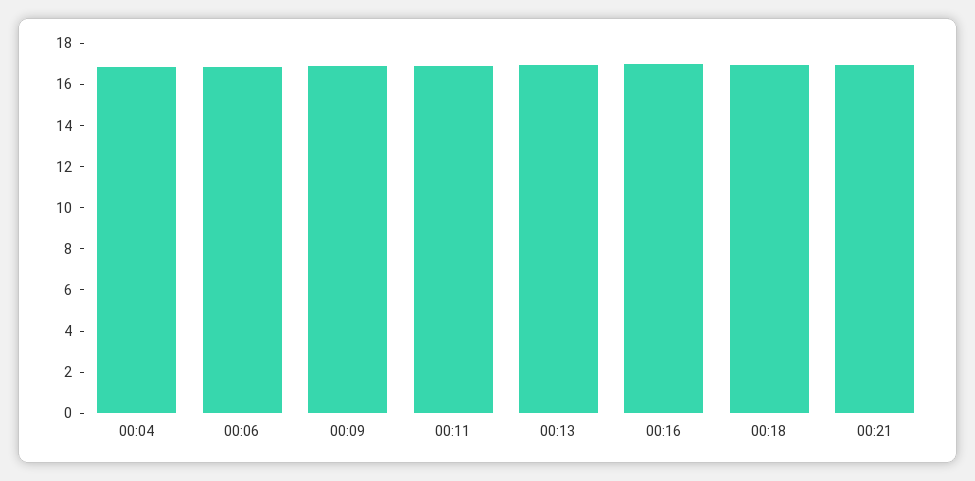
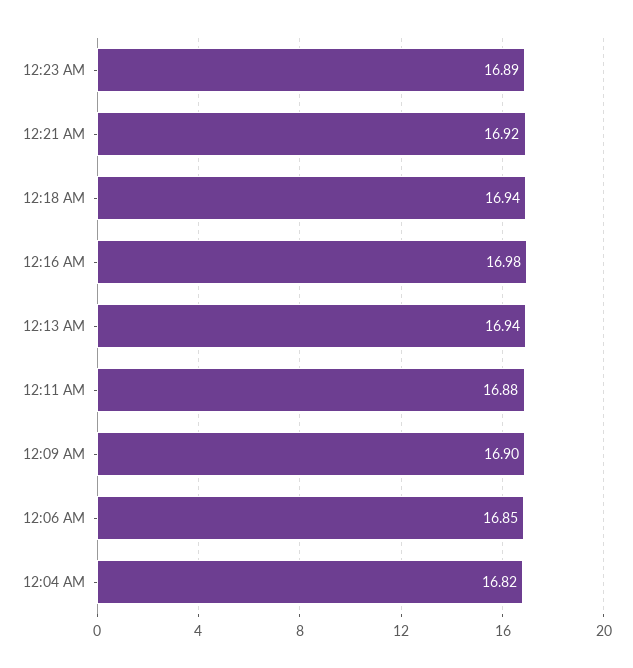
12:23 AM: none -> 16.89

